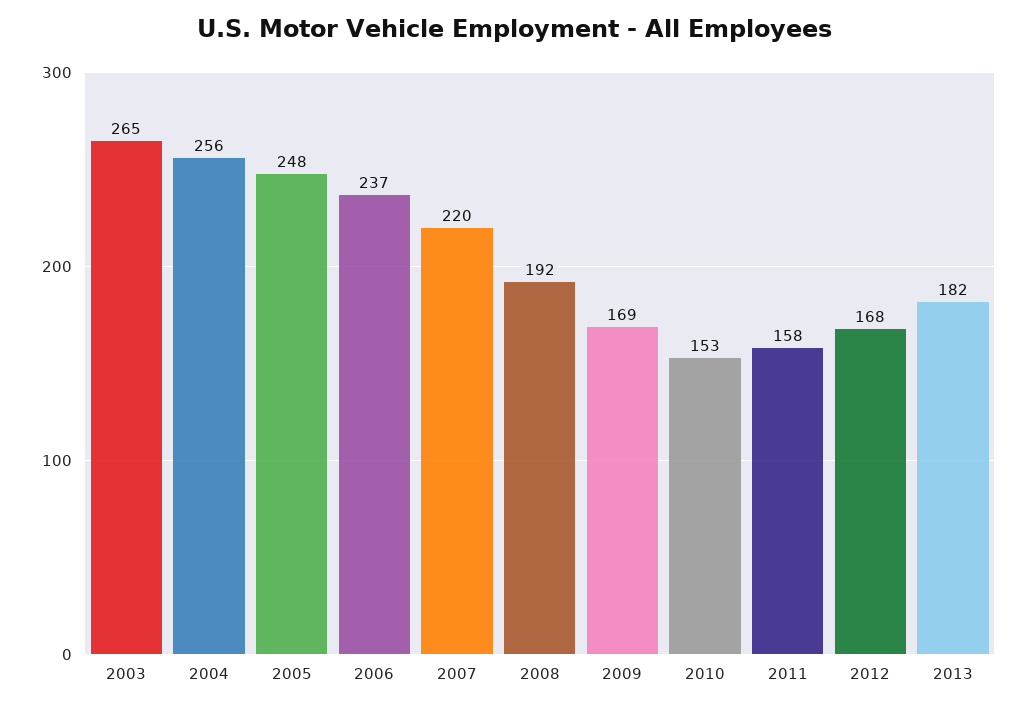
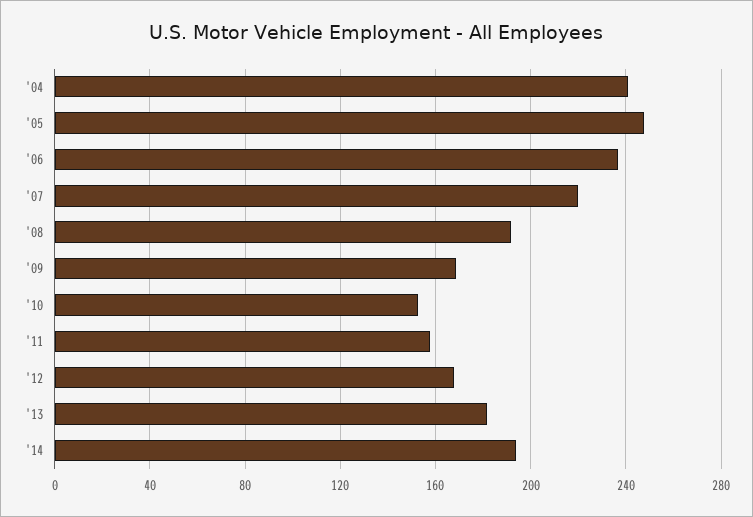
2003: 265 -> none
2004: 256 -> 240
'14: none -> 195

